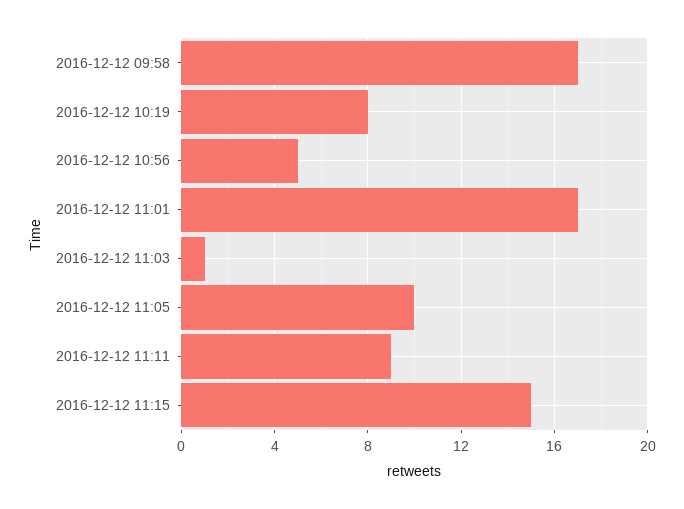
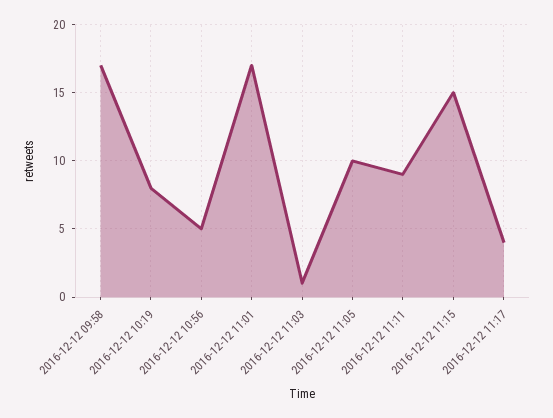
2016-12-12 11:17: none -> 4

